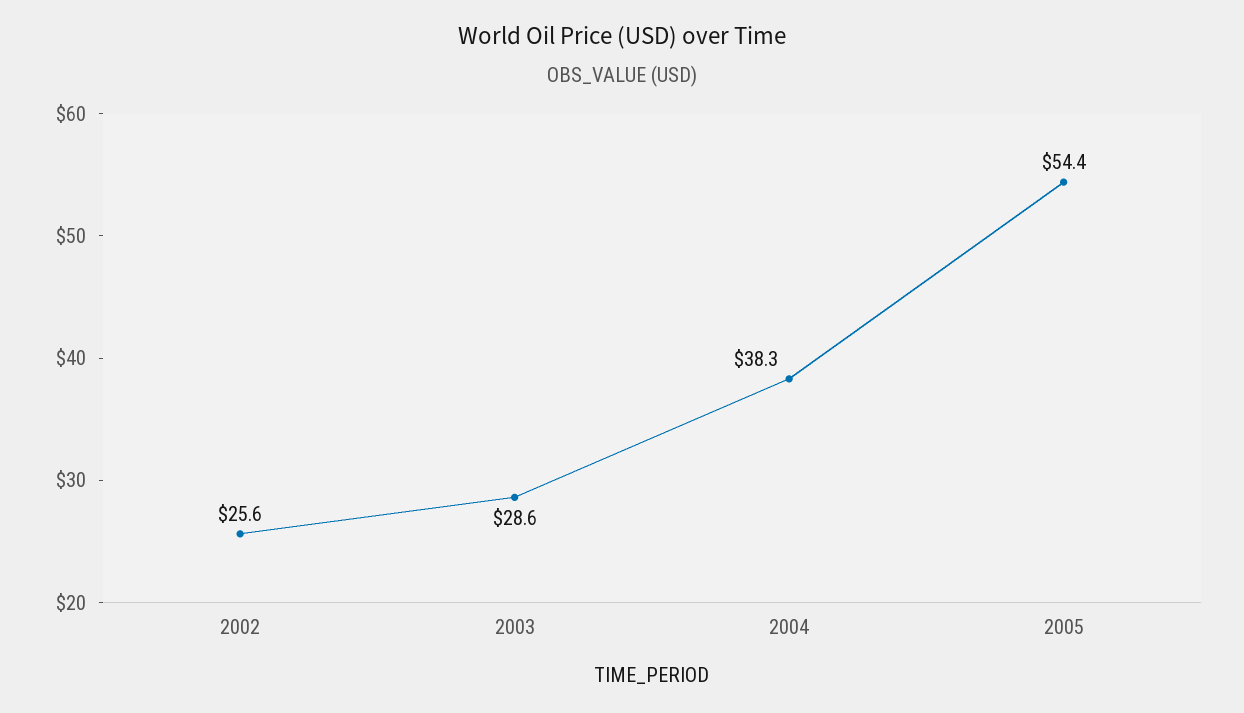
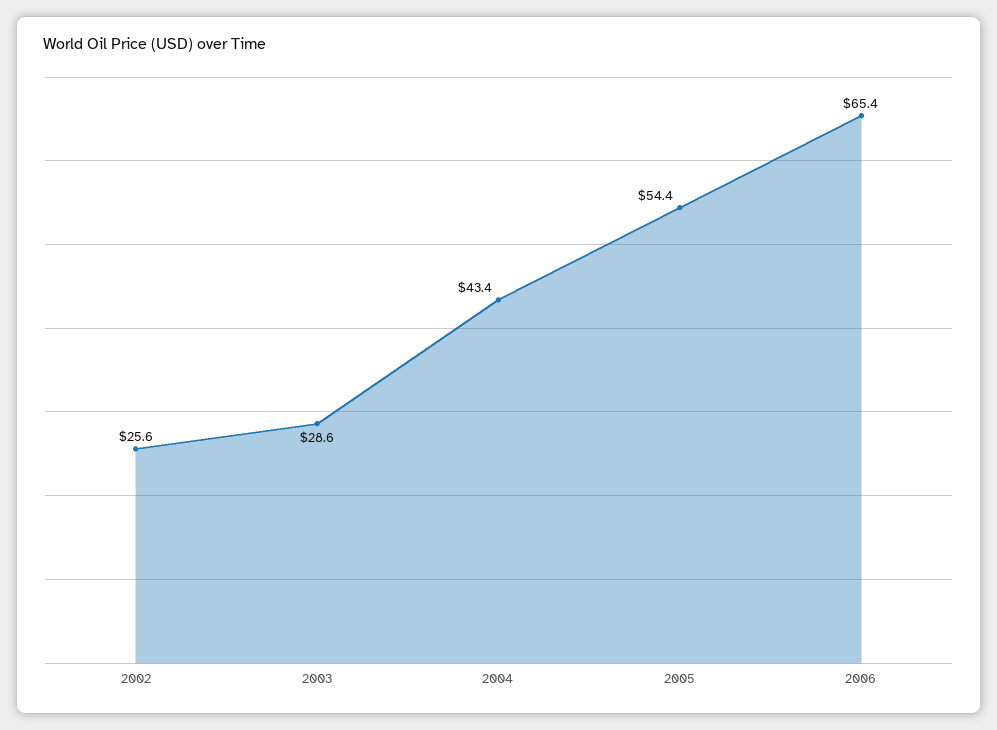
2004: 38.3 -> 43.4
2006: none -> 65.4

